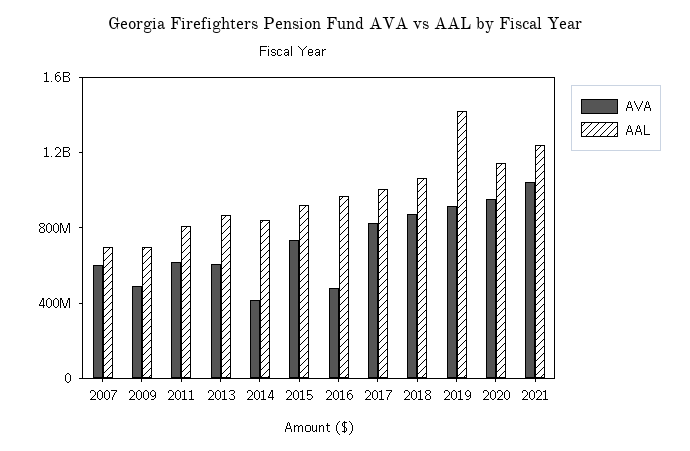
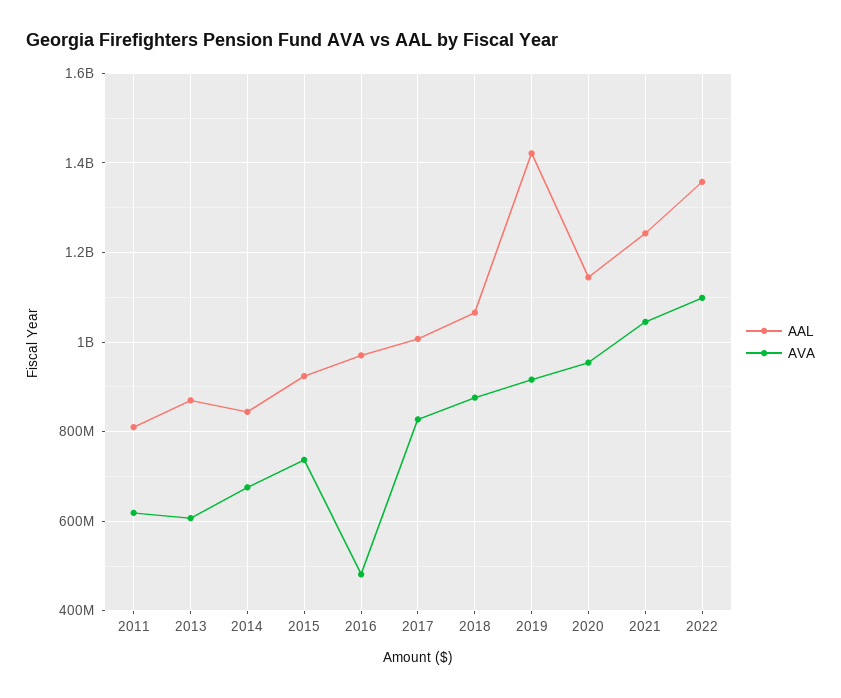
AVA, 2007: 600000000 -> none
AAL, 2007: 700000000 -> none
AVA, 2009: 500000000 -> none
AAL, 2009: 700000000 -> none
AVA, 2014: 400000000 -> 680000000
AAL, 2022: none -> 1360000000
AVA, 2022: none -> 1100000000

